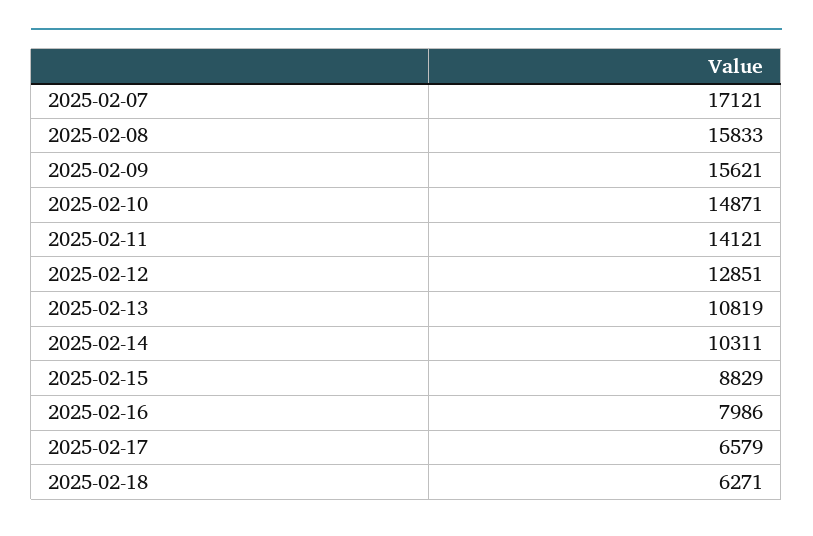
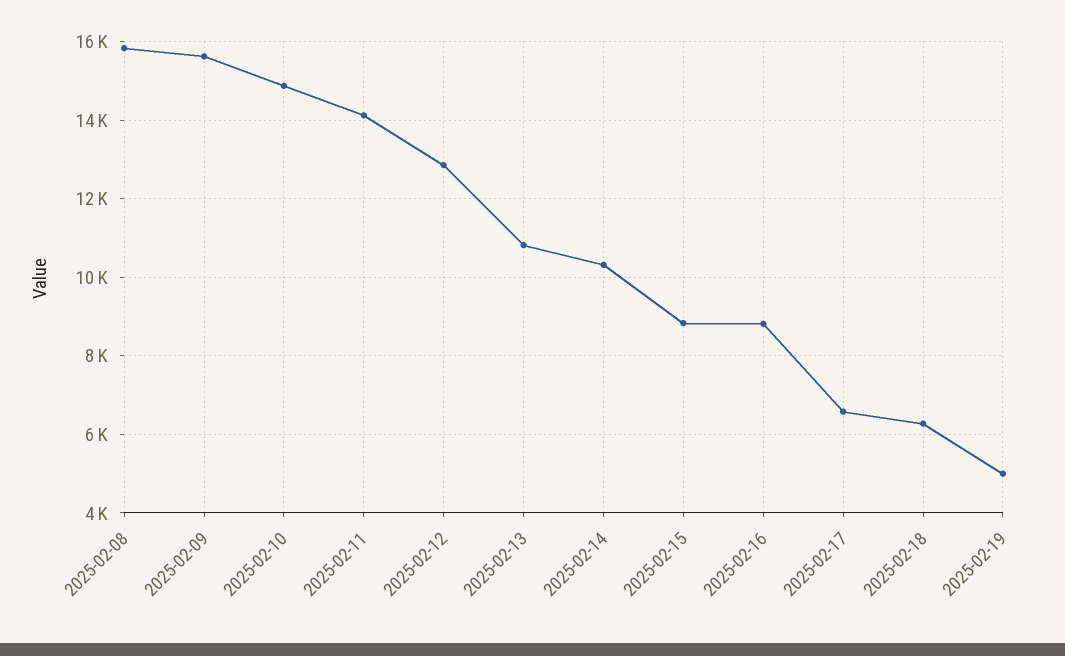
2025-02-07: 17121 -> none
2025-02-16: 7986 -> 8800
2025-02-19: none -> 5000

